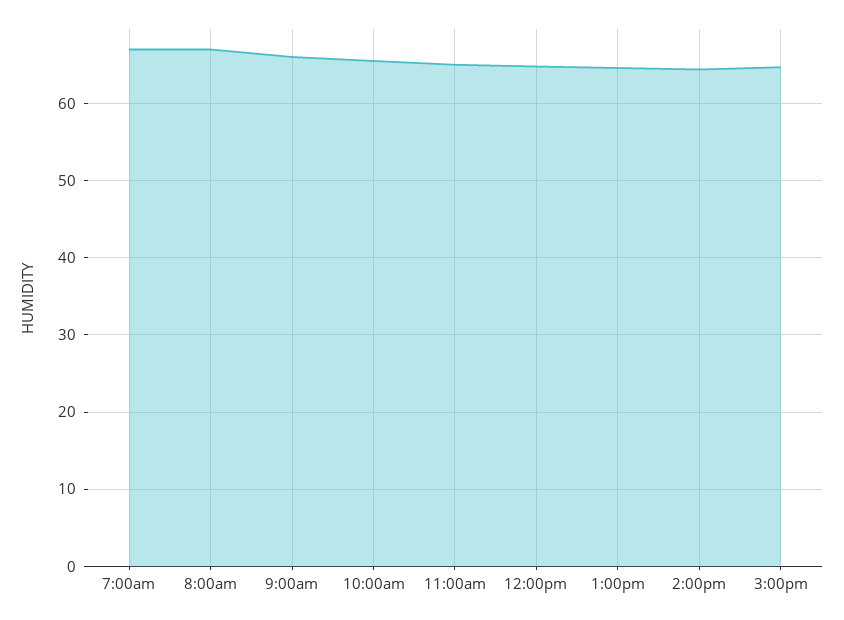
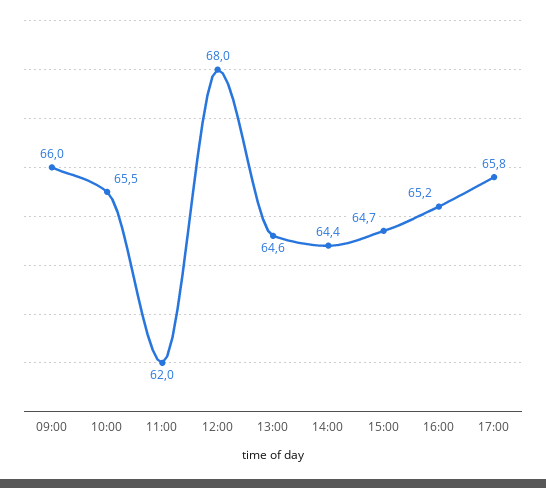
7:00am: 67 -> none
8:00am: 67 -> none
11:00am: 65 -> 62
12:00pm: 65 -> 68
16:00: none -> 65.2
17:00: none -> 65.8

